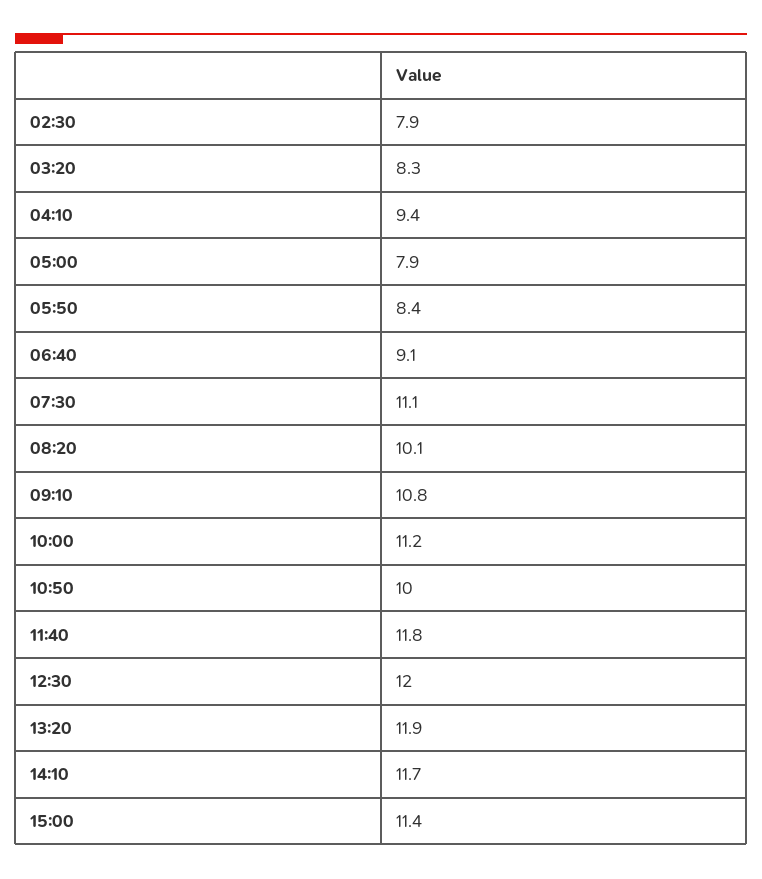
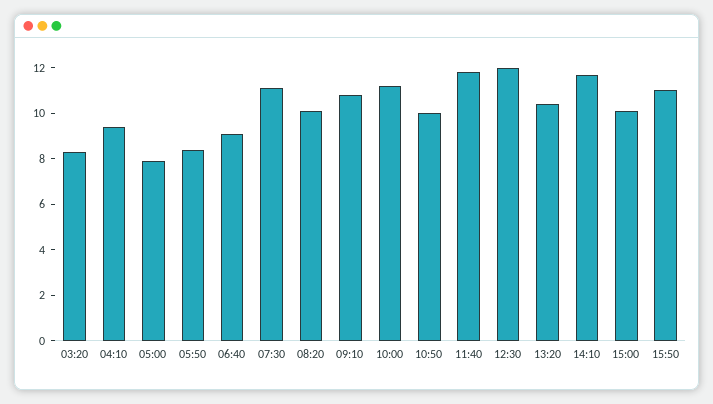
02:30: 7.9 -> none
13:20: 11.9 -> 10.5
15:00: 11.4 -> 10
15:50: none -> 11

